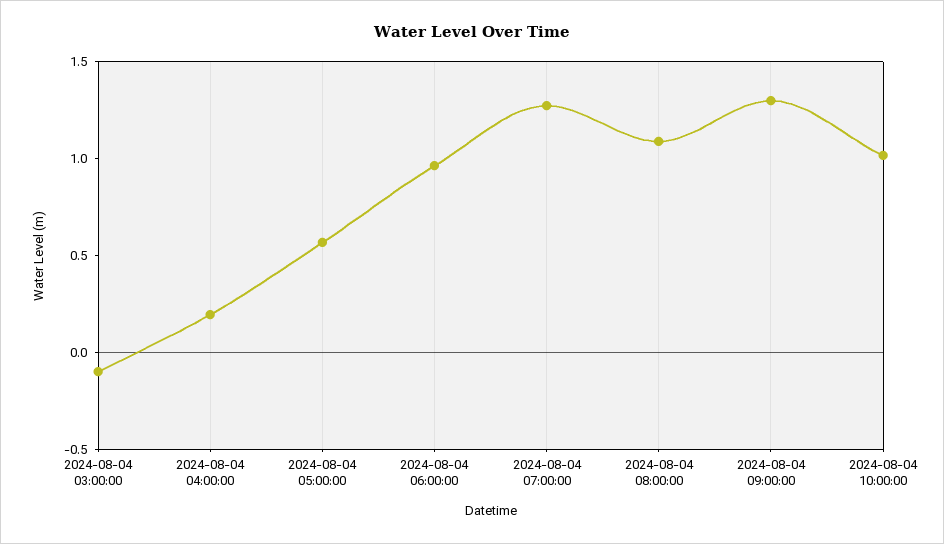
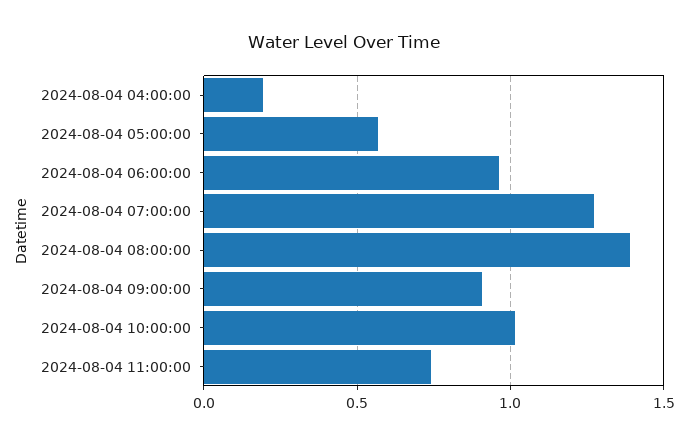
2024-08-04 03:00:00: -0.1 -> none
2024-08-04 08:00:00: 1.1 -> 1.4
2024-08-04 09:00:00: 1.3 -> 0.9
2024-08-04 11:00:00: none -> 0.75

